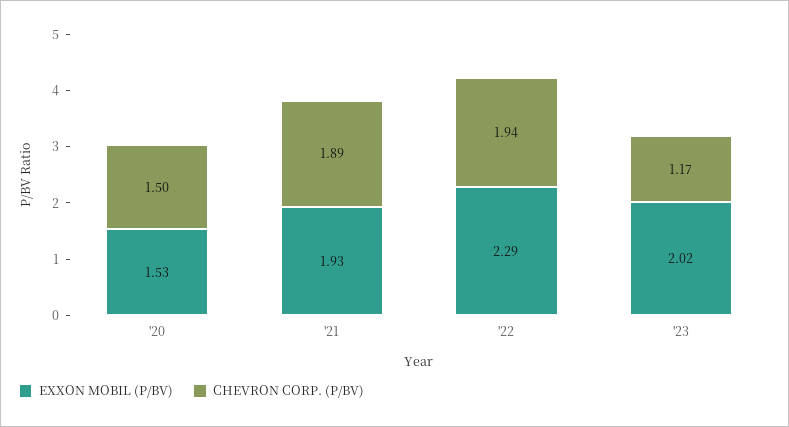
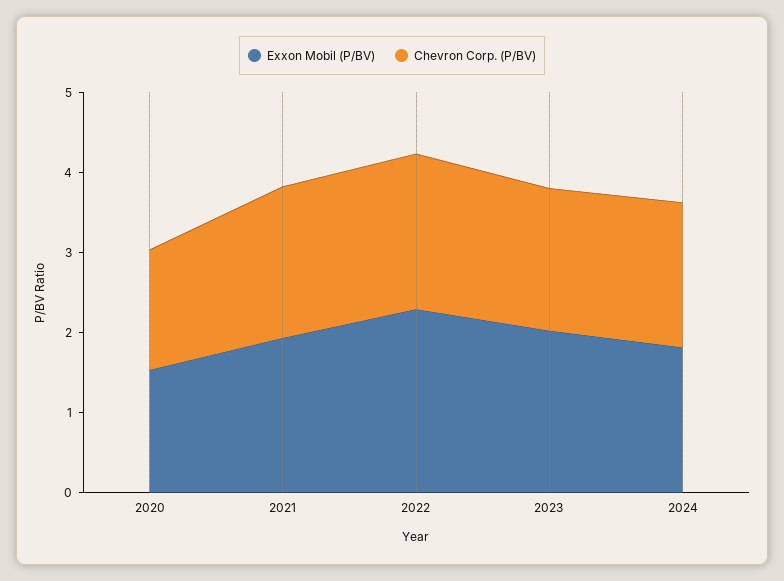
CHEVRON CORP. (P/BV), '23: 1.17 -> 1.8
EXXON MOBIL (P/BV), 2024: none -> 1.8
CHEVRON CORP. (P/BV), 2024: none -> 1.8

